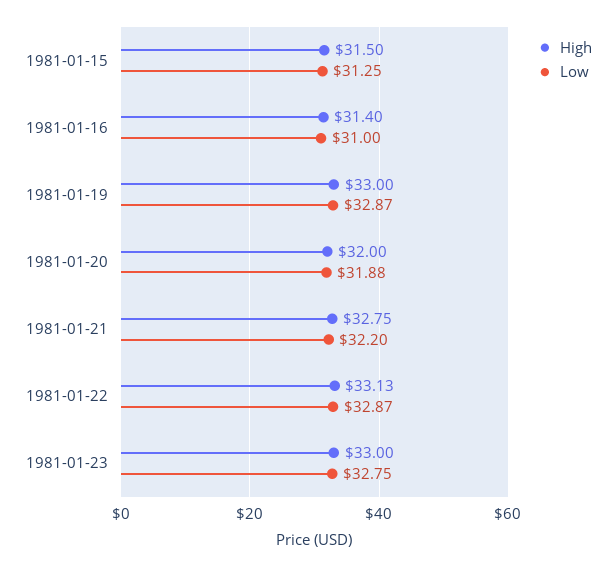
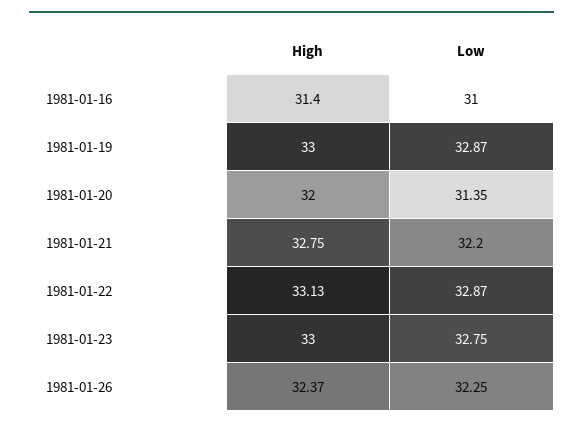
High, 1981-01-15: 31.5 -> none
Low, 1981-01-15: 31.25 -> none
Low, 1981-01-20: 31.88 -> 31.35
High, 1981-01-26: none -> 32.37
Low, 1981-01-26: none -> 32.25

